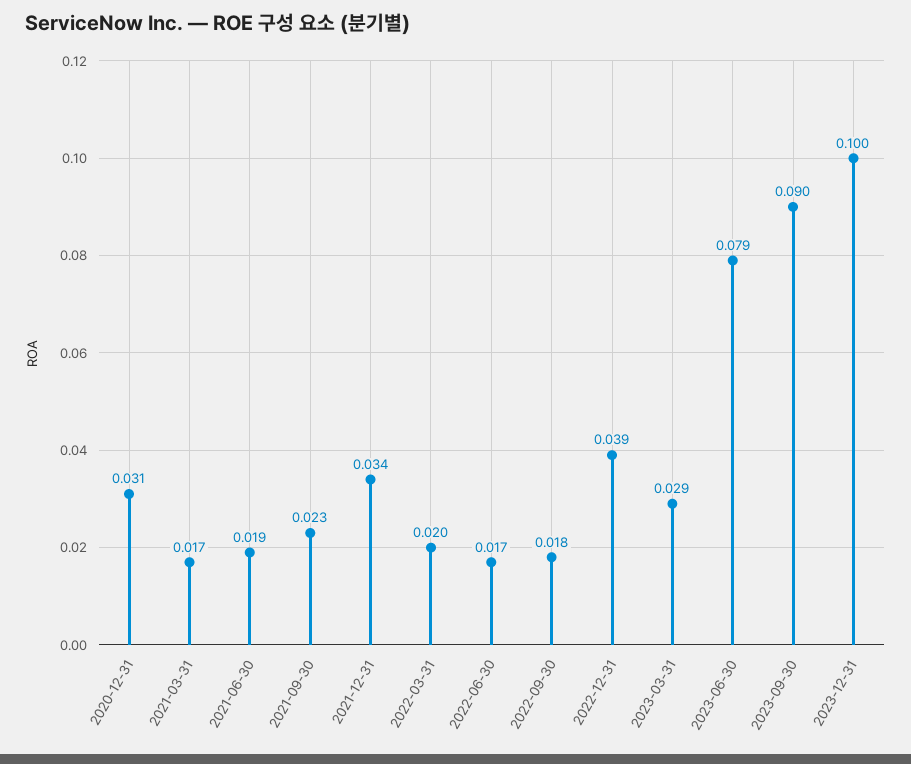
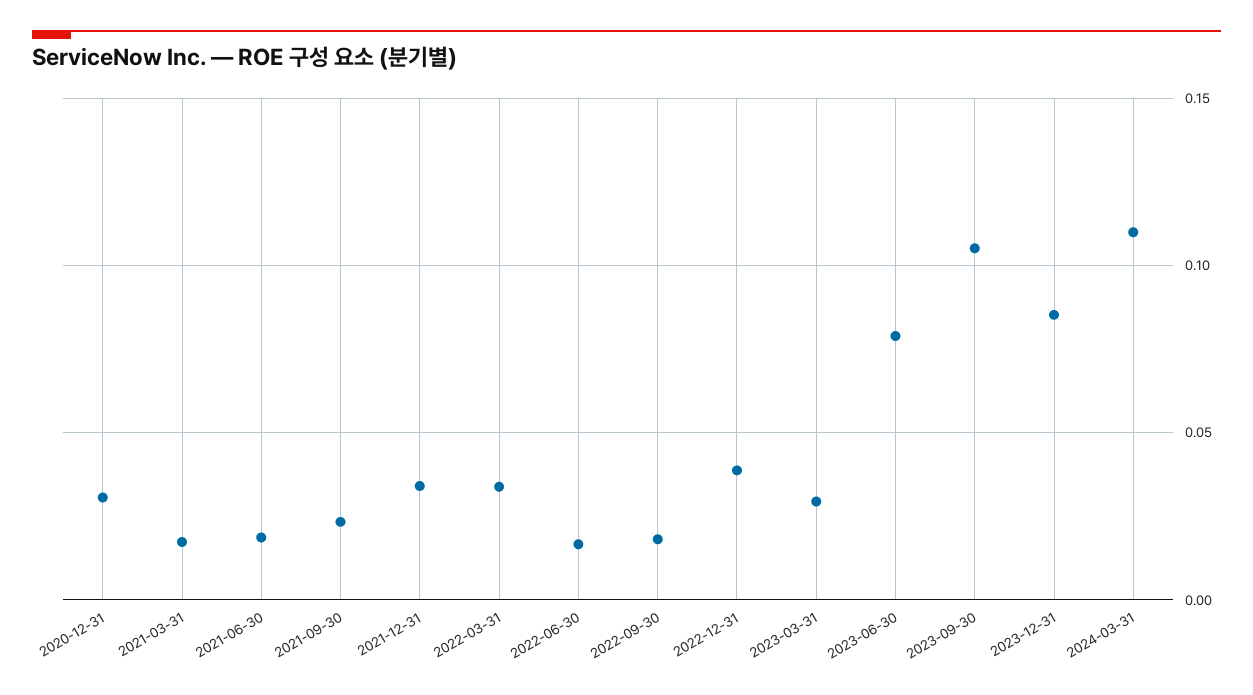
2022-03-31: 0.02 -> 0.035
2023-09-30: 0.09 -> 0.105
2023-12-31: 0.1 -> 0.085
2024-03-31: none -> 0.11

